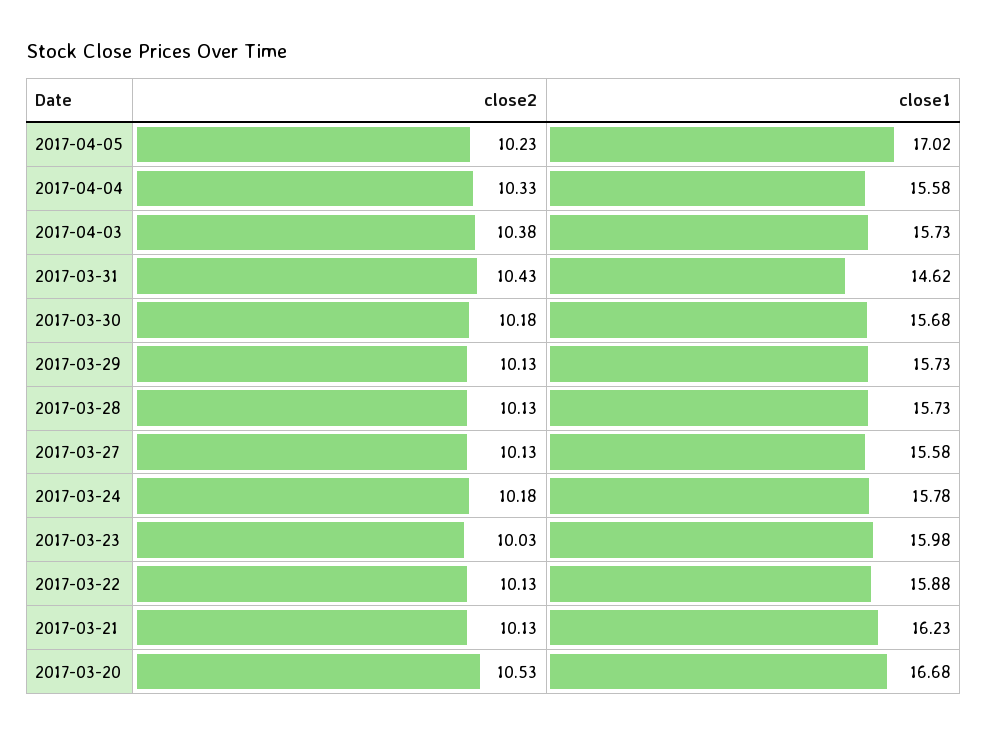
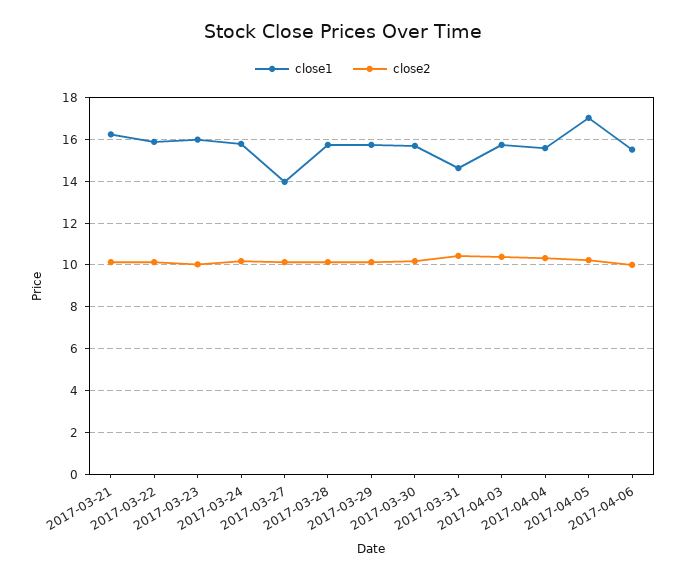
close1, 2017-03-27: 15.58 -> 14
close2, 2017-03-20: 10.53 -> none
close1, 2017-03-20: 16.68 -> none
close1, 2017-04-06: none -> 15.5
close2, 2017-04-06: none -> 10

